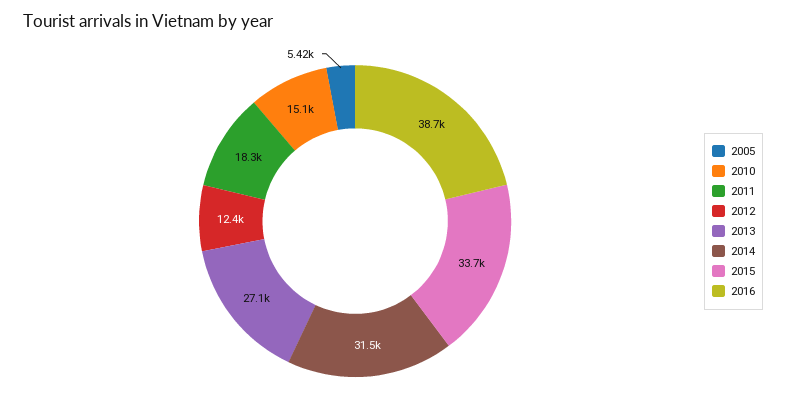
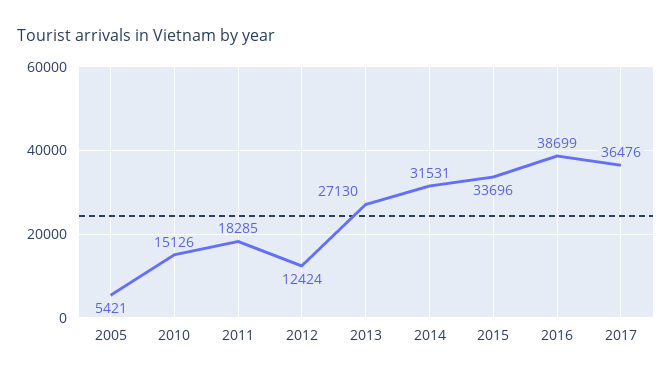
2017: none -> 36476

